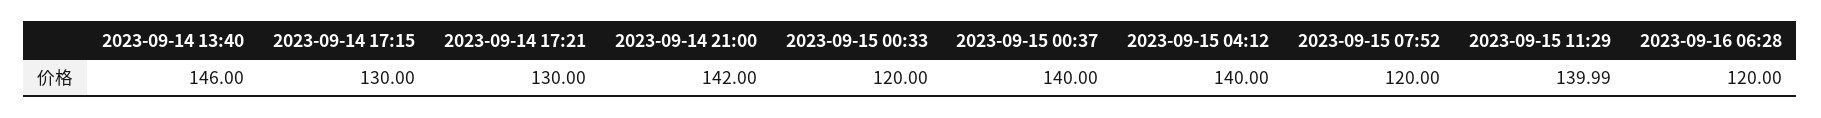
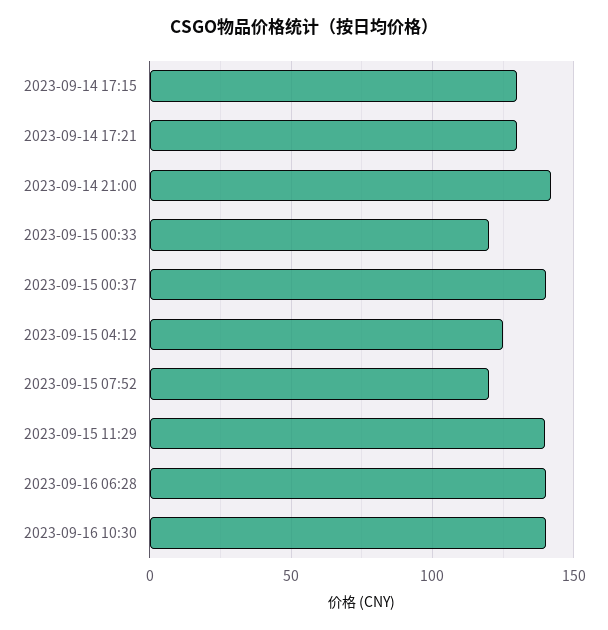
2023-09-14 13:40: 146 -> none
2023-09-15 04:12: 140 -> 125
2023-09-16 06:28: 120 -> 140
2023-09-16 10:30: none -> 140

